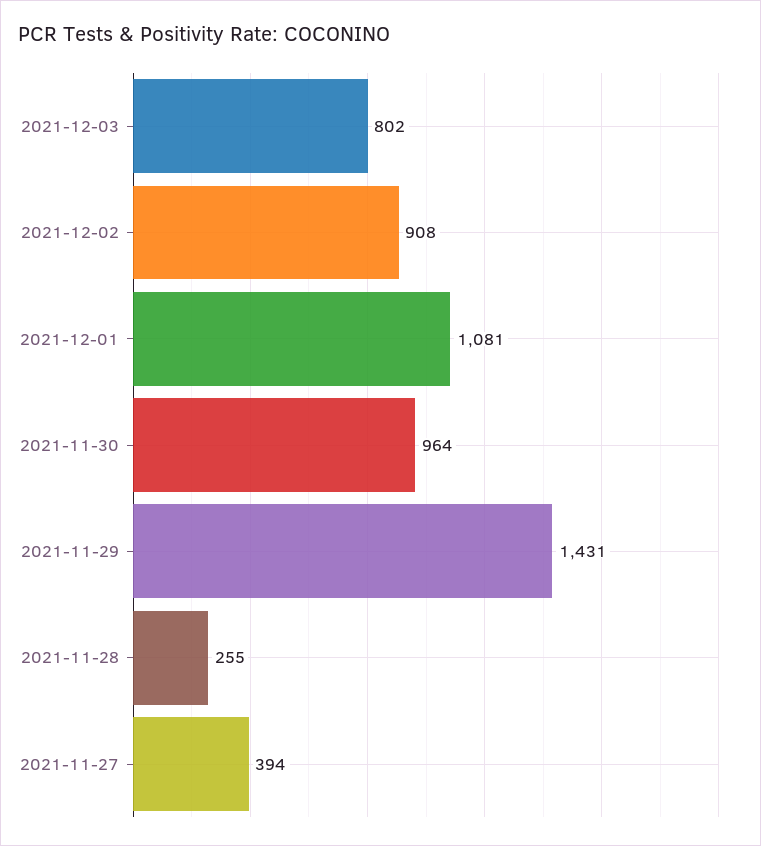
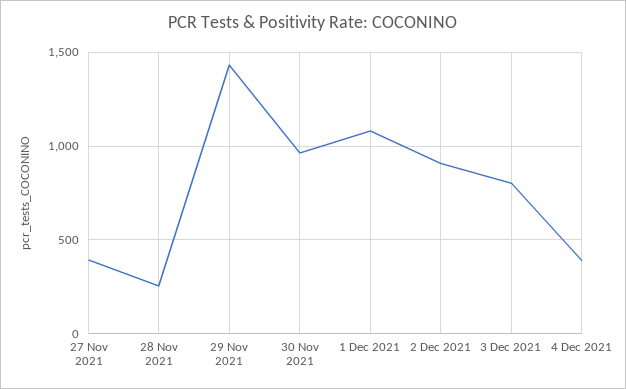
4 Dec 2021: none -> 400

